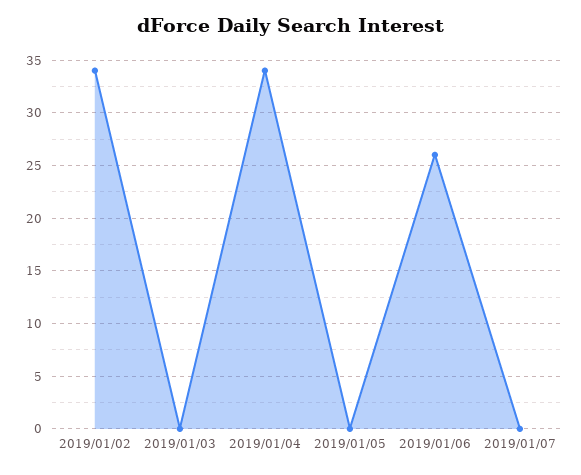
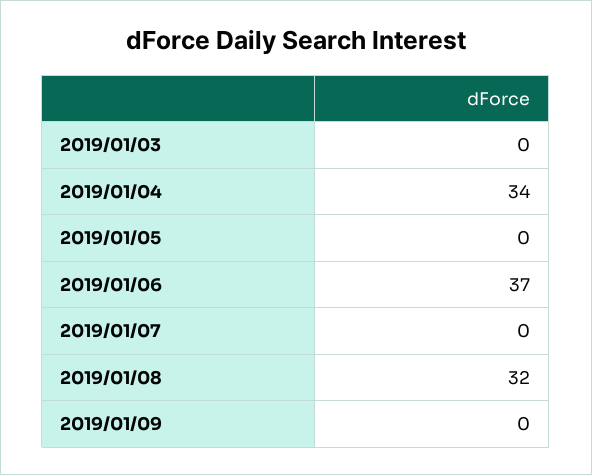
2019/01/02: 34 -> none
2019/01/06: 26 -> 37
2019/01/08: none -> 32
2019/01/09: none -> 0

